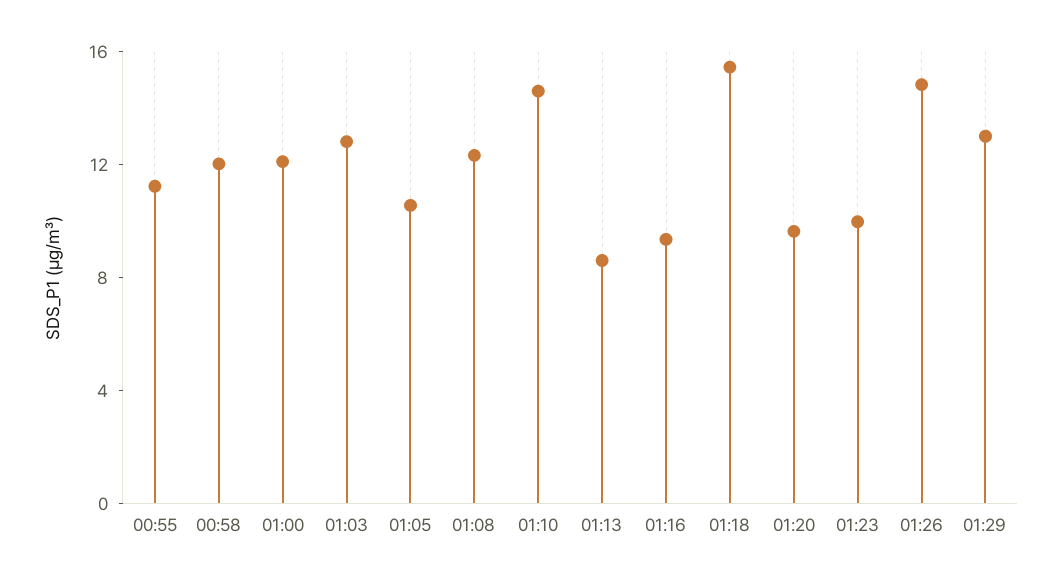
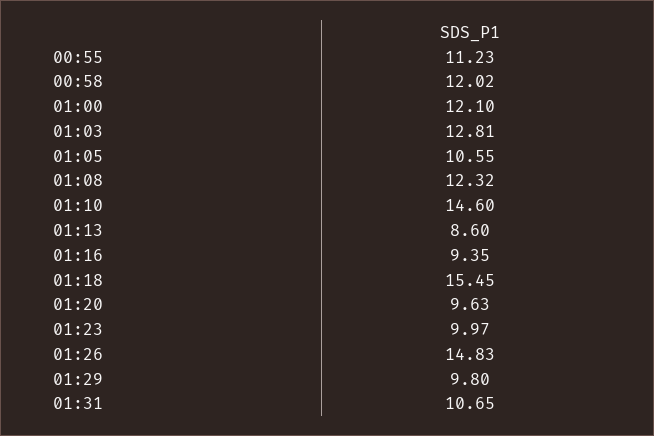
01:29: 13 -> 9.8
01:31: none -> 10.65

